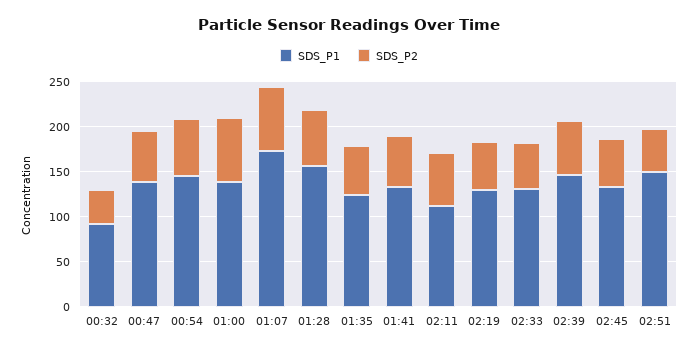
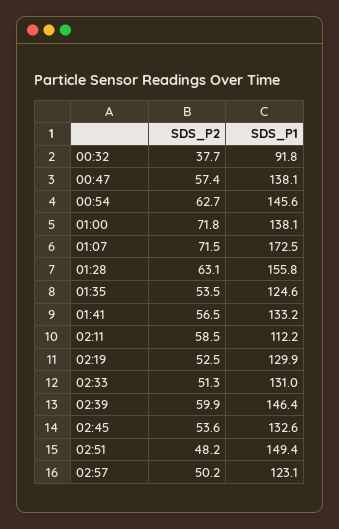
SDS_P2, 02:57: none -> 50.2
SDS_P1, 02:57: none -> 123.1

